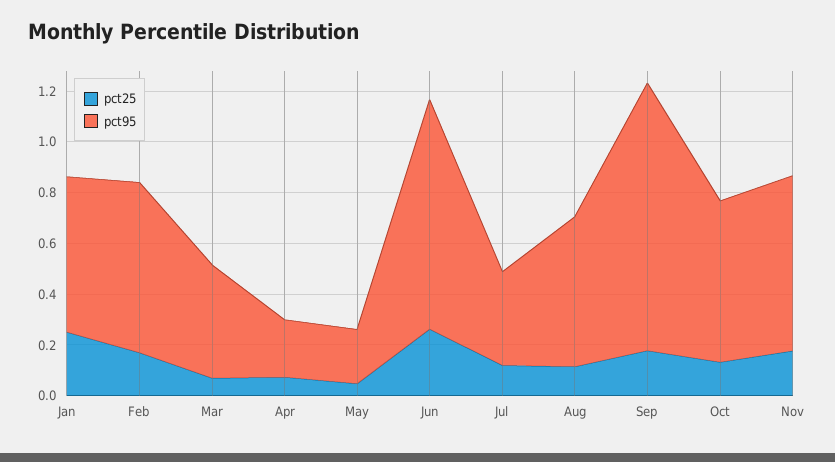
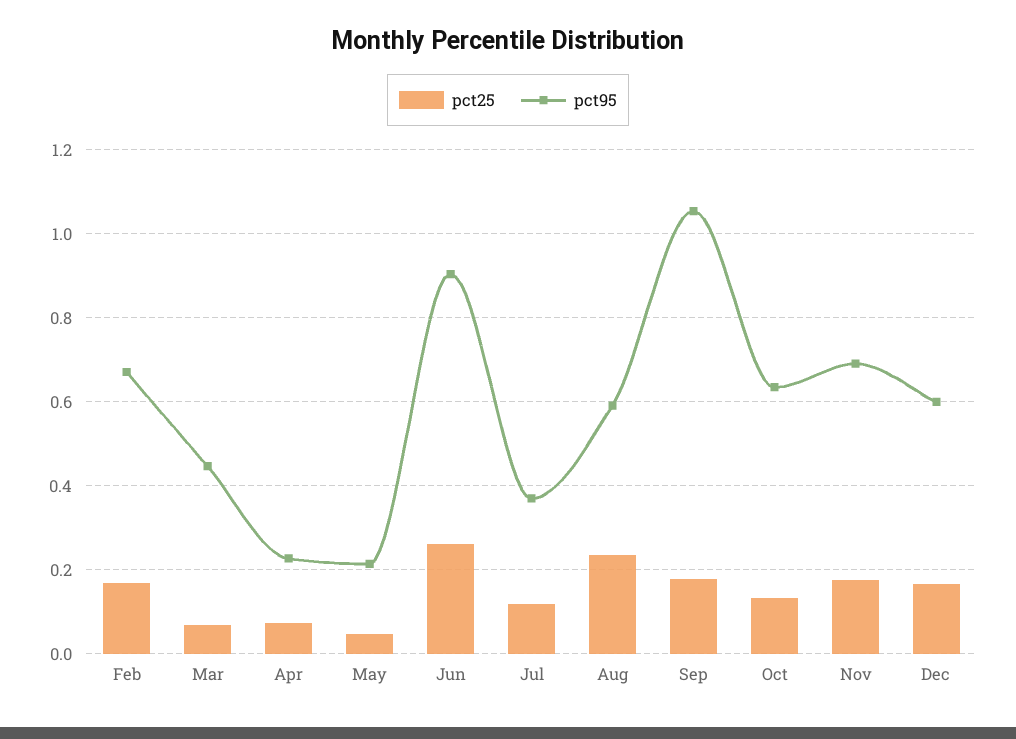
pct25, Jan: 0.25 -> none
pct95, Jan: 0.6 -> none
pct25, Aug: 0.1 -> 0.24
pct25, Dec: none -> 0.16
pct95, Dec: none -> 0.6

